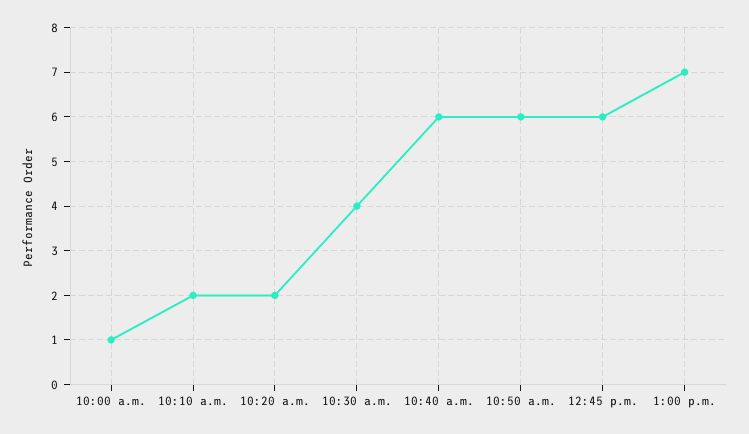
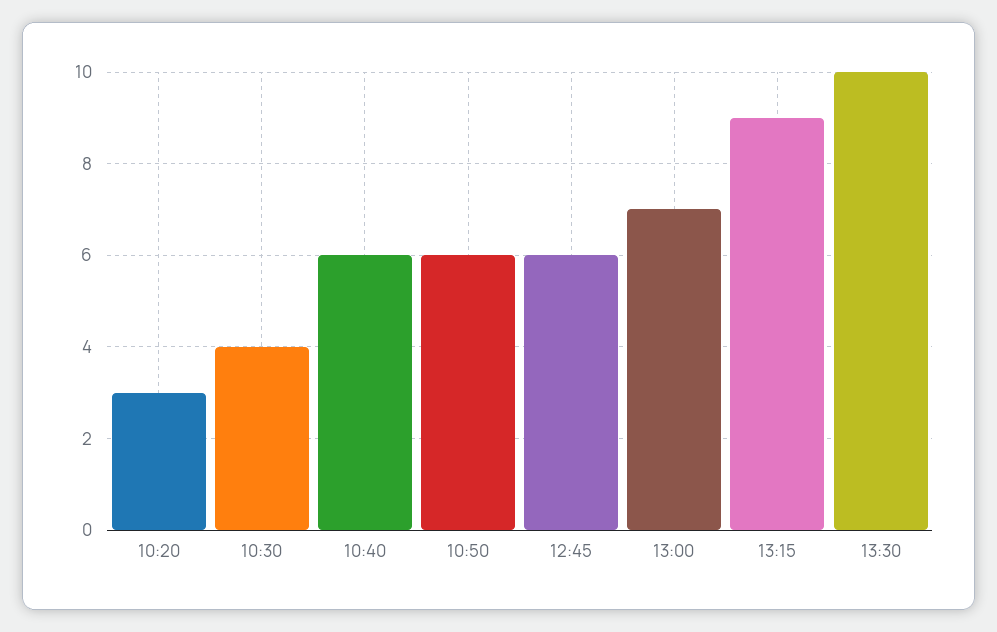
10:00 a.m.: 1 -> none
10:10 a.m.: 2 -> none
10:20 a.m.: 2 -> 3
13:15: none -> 9
13:30: none -> 10

